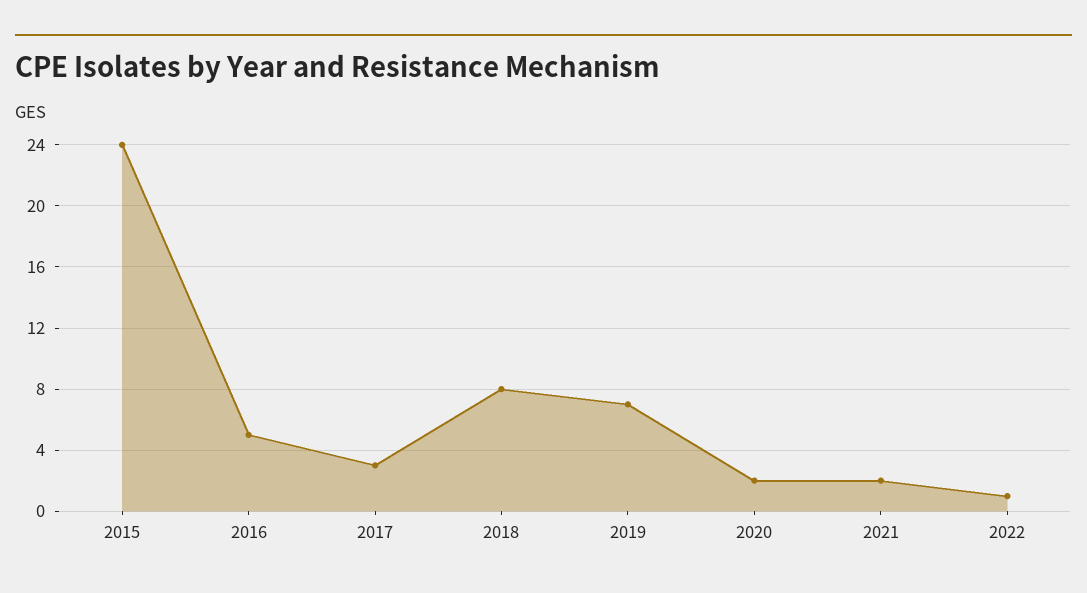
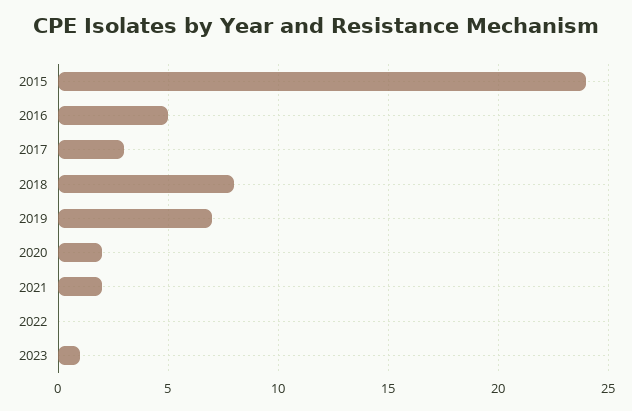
2022: 1 -> 0
2023: none -> 1

